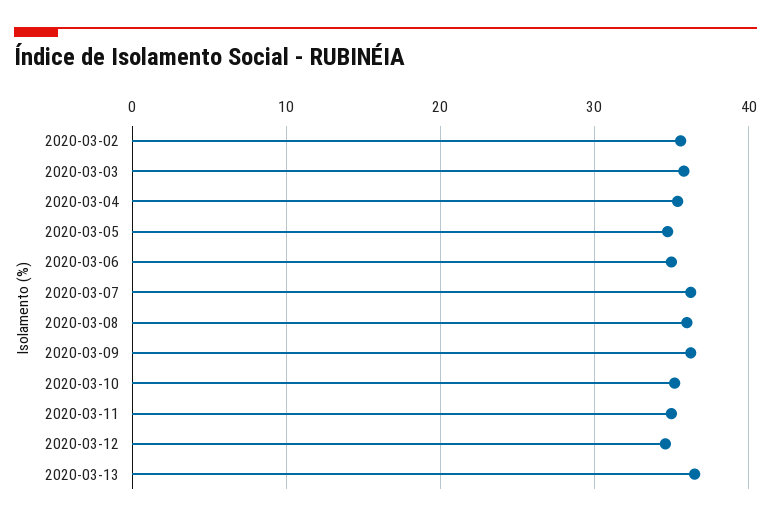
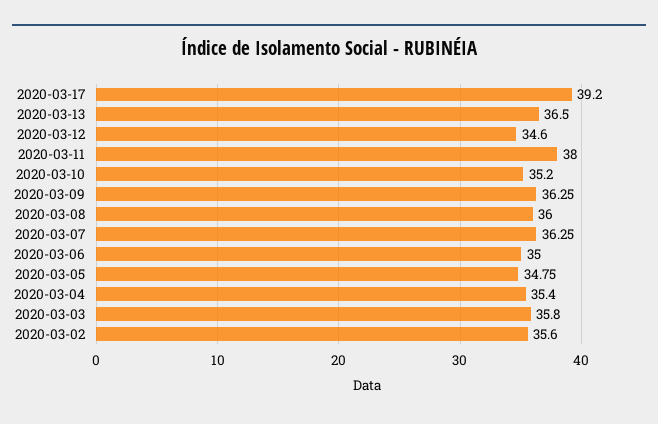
2020-03-11: 35 -> 38
2020-03-17: none -> 39.2

